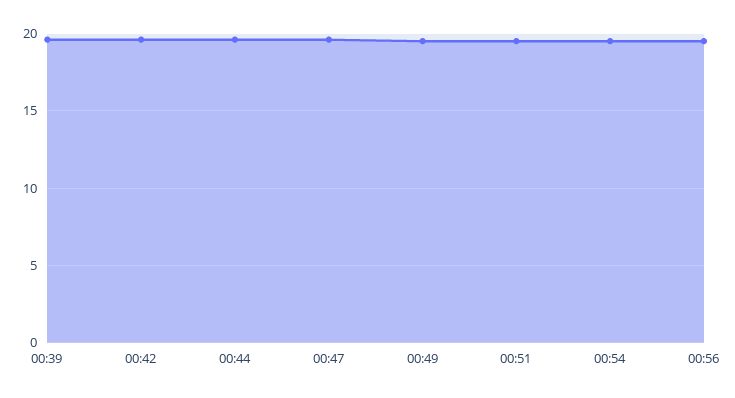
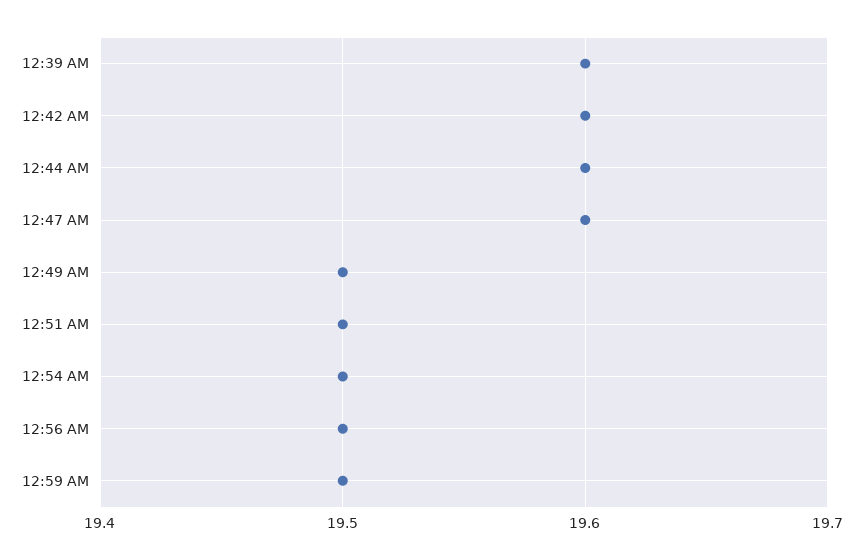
12:59 AM: none -> 19.5

